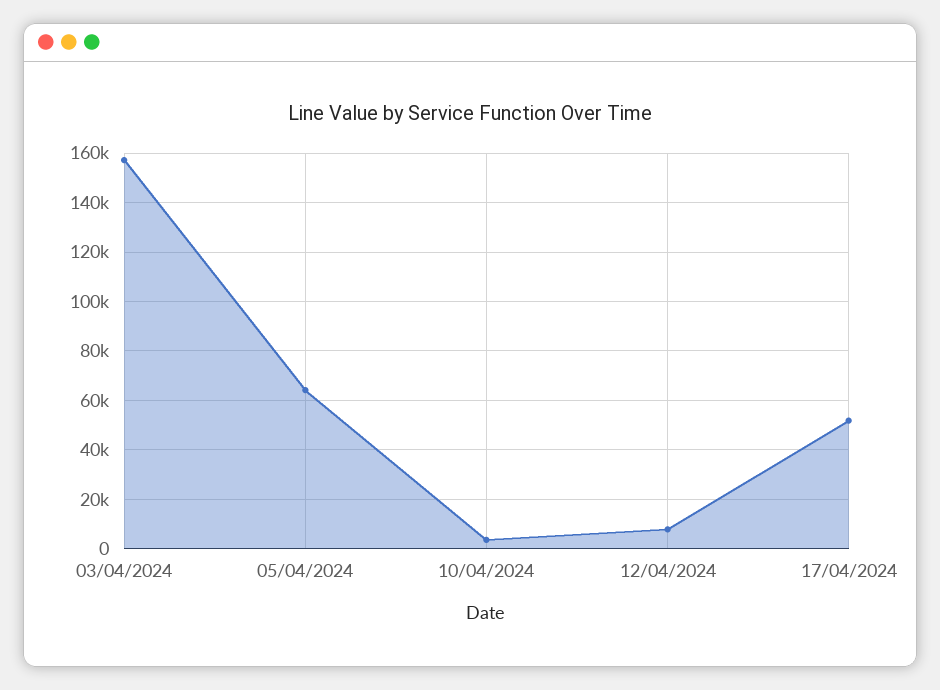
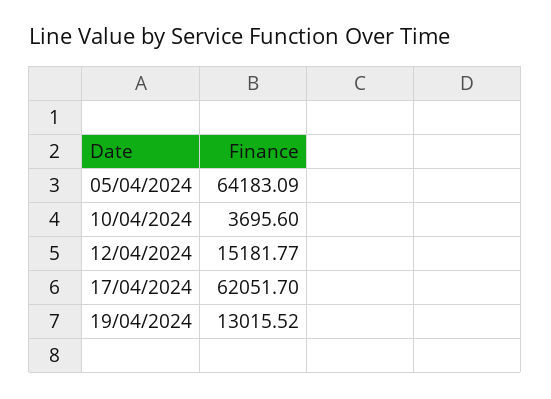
03/04/2024: 157500 -> none
12/04/2024: 7500 -> 15181.77
17/04/2024: 52500 -> 62051.7
19/04/2024: none -> 13015.52

